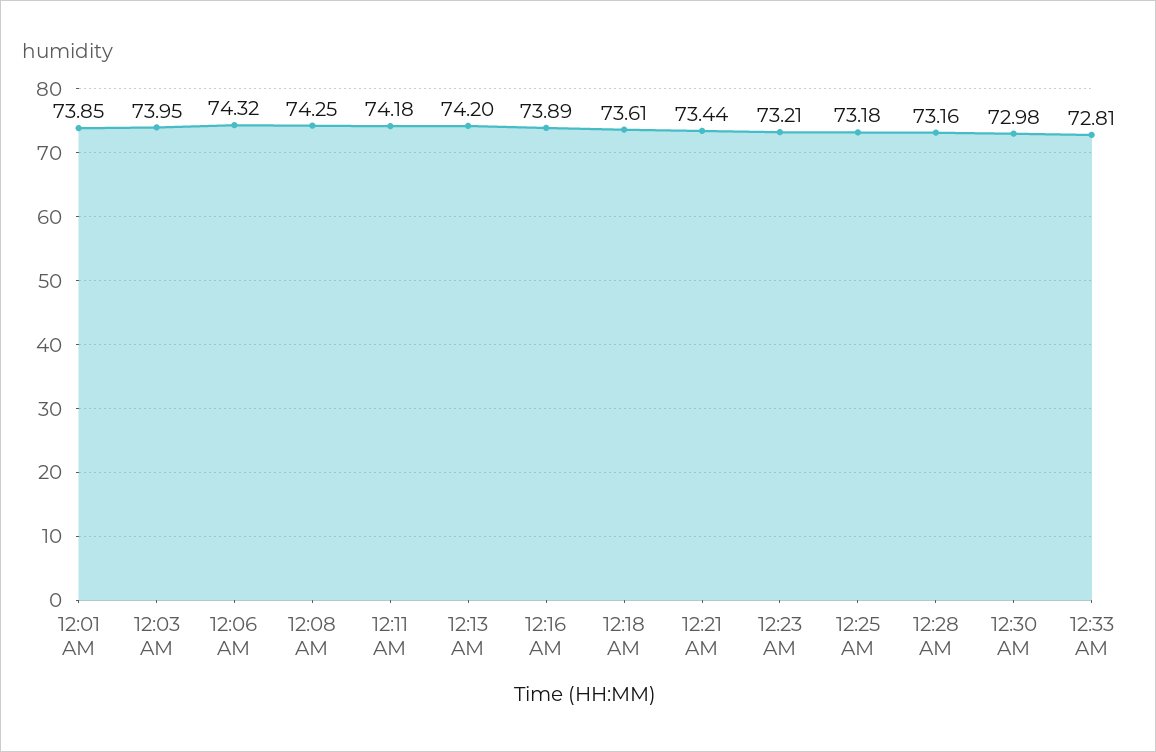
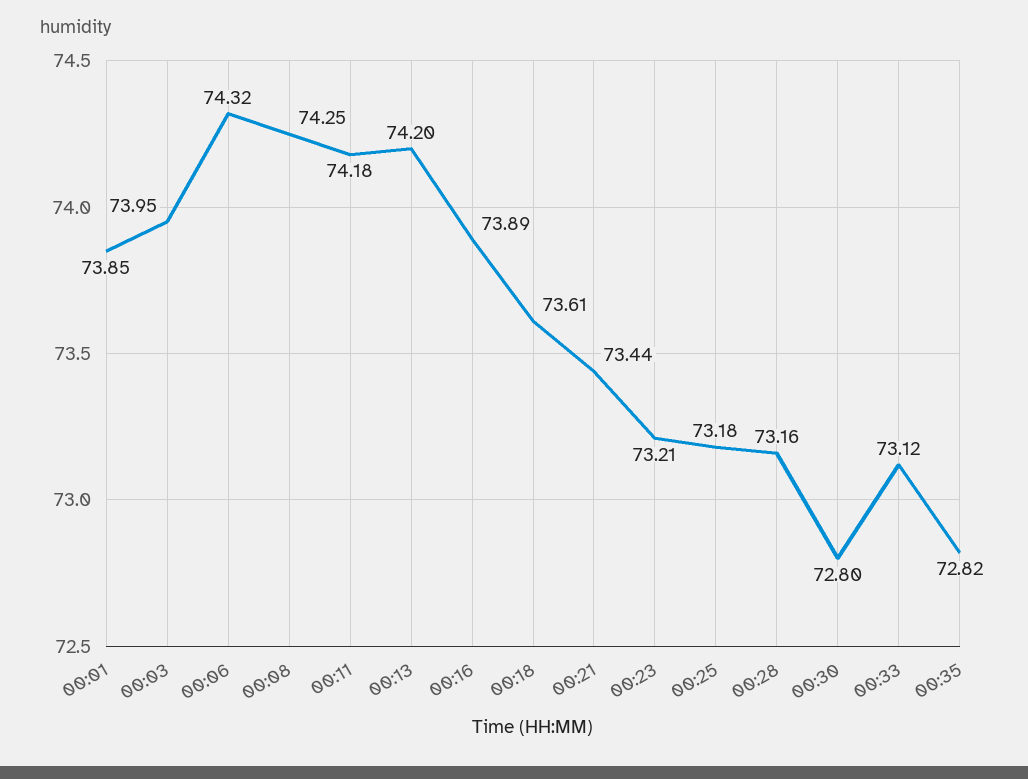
12:30 AM: 72.98 -> 72.8
12:33 AM: 72.81 -> 73.12
00:35: none -> 72.82

